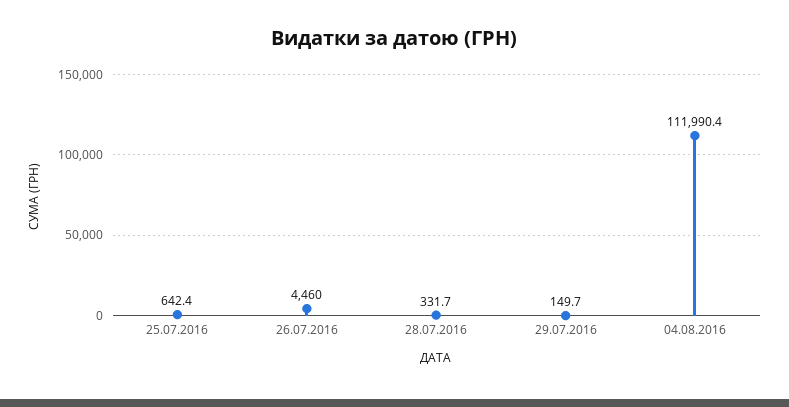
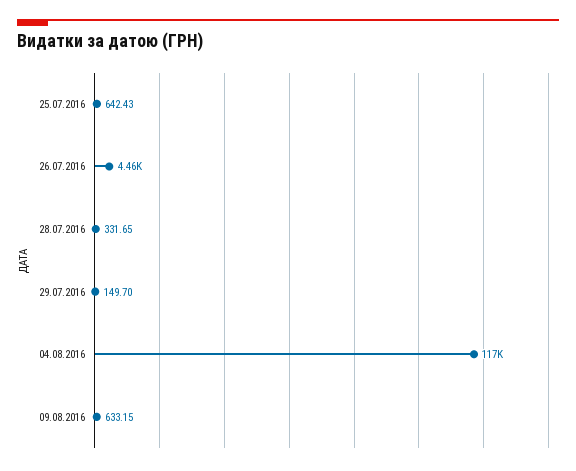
04.08.2016: 111990.4 -> 117000
09.08.2016: none -> 633.15

